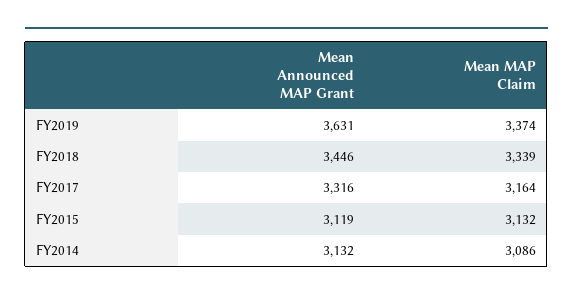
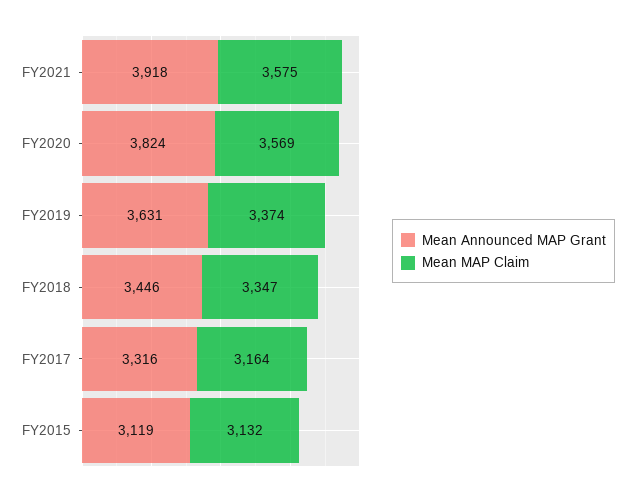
Mean MAP Claim, FY2018: 3339 -> 3347
Mean Announced MAP Grant, FY2014: 3132 -> none
Mean MAP Claim, FY2014: 3086 -> none
Mean Announced MAP Grant, FY2021: none -> 3918
Mean MAP Claim, FY2021: none -> 3575
Mean Announced MAP Grant, FY2020: none -> 3824
Mean MAP Claim, FY2020: none -> 3569

